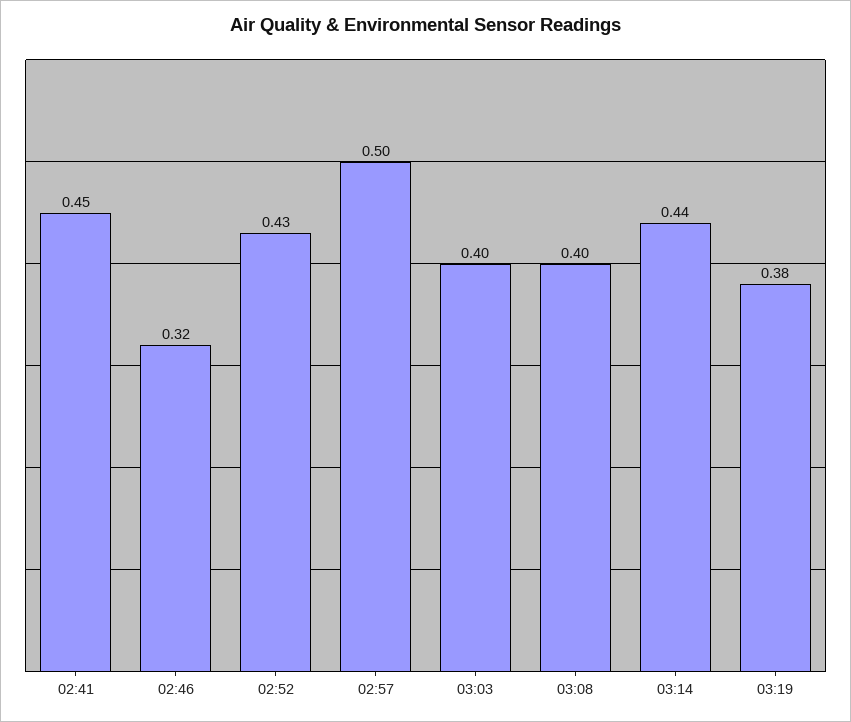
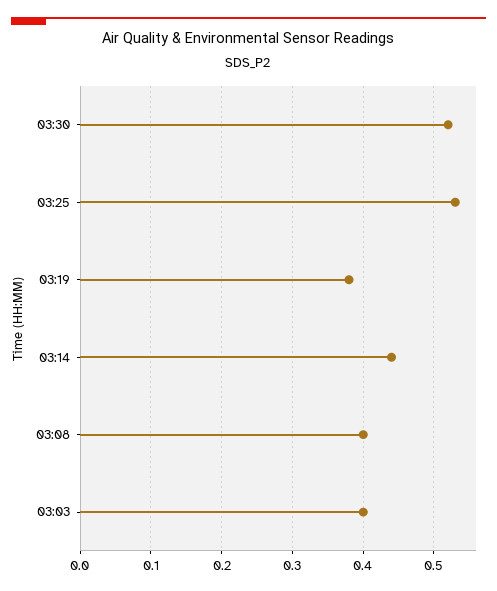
02:41: 0.45 -> none
02:46: 0.32 -> none
02:52: 0.43 -> none
02:57: 0.5 -> none
03:30: none -> 0.52
03:25: none -> 0.53

